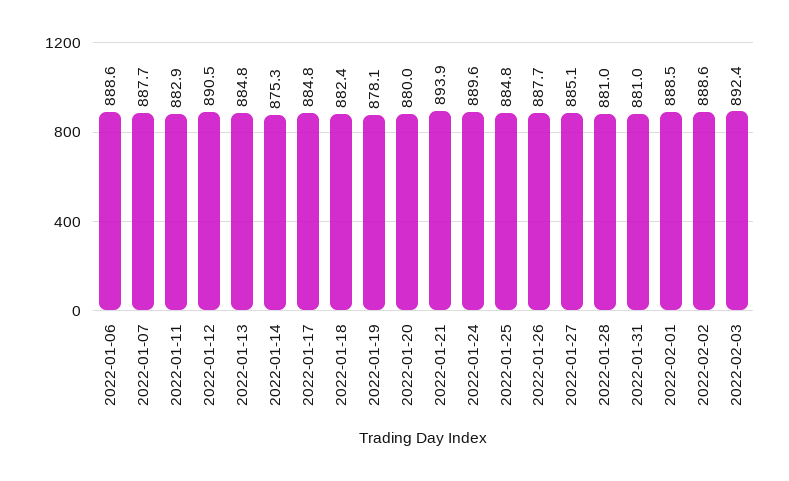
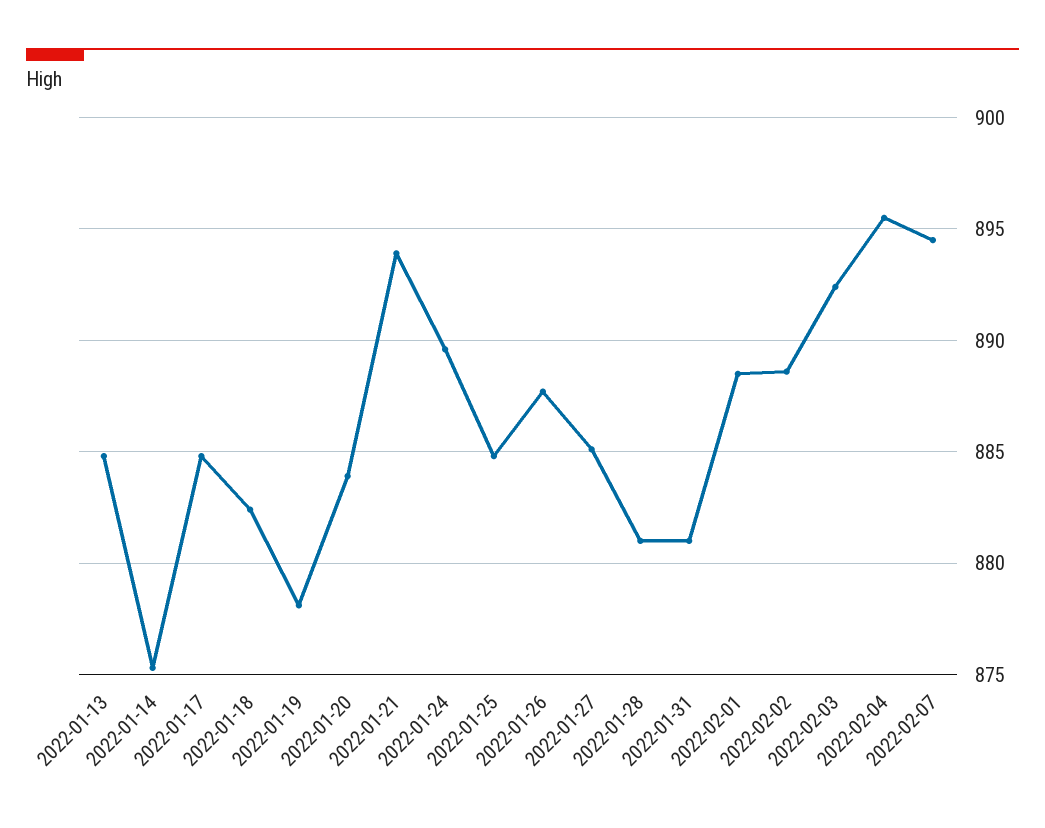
2022-01-06: 888.6 -> none
2022-01-07: 887.7 -> none
2022-01-11: 882.9 -> none
2022-01-12: 890.5 -> none
2022-01-20: 880 -> 884
2022-02-04: none -> 895.5
2022-02-07: none -> 894.5

